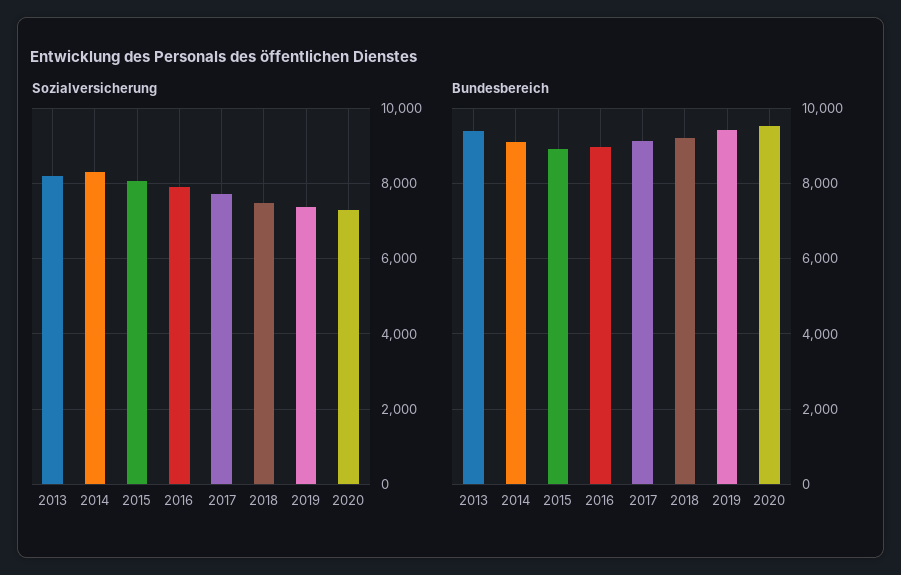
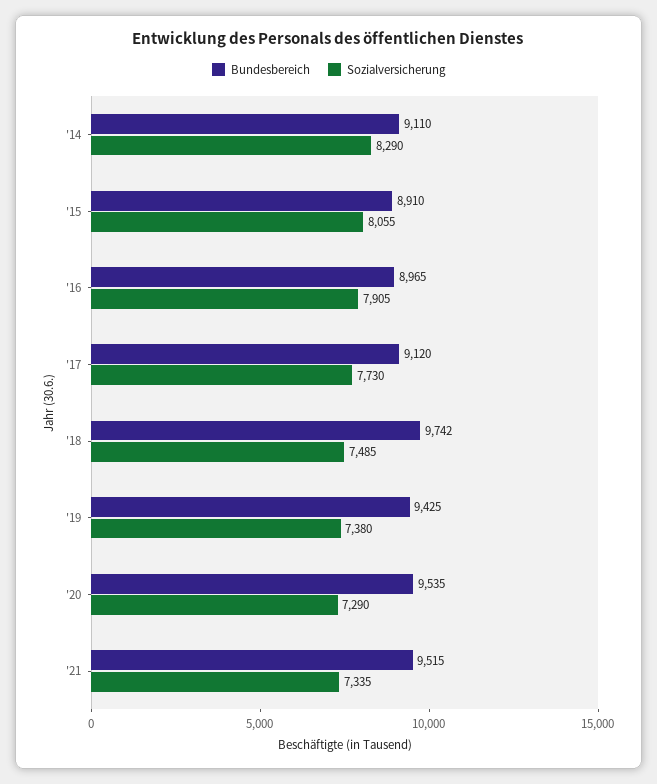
Sozialversicherung, 2013: 8200 -> none
Bundesbereich, 2013: 9400 -> none
Bundesbereich, 2018: 9200 -> 9742
Bundesbereich, '21: none -> 9515
Sozialversicherung, '21: none -> 7335

